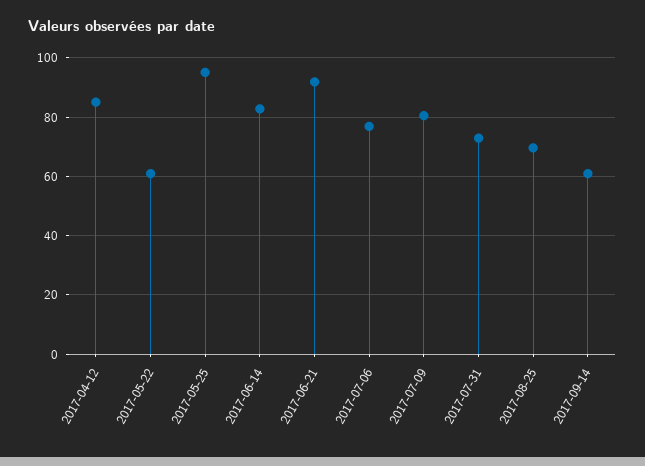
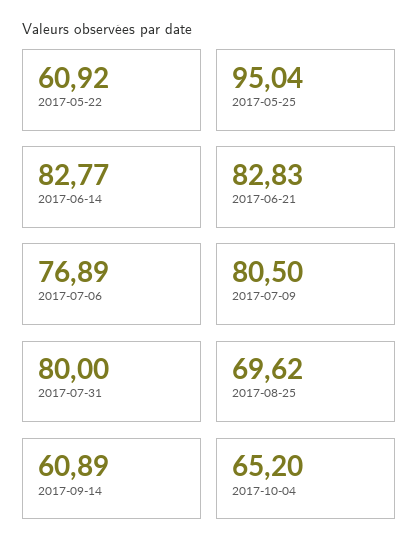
2017-04-12: 85 -> none
2017-06-21: 92.5 -> 82.83
2017-07-31: 72.5 -> 80
2017-10-04: none -> 65.2

